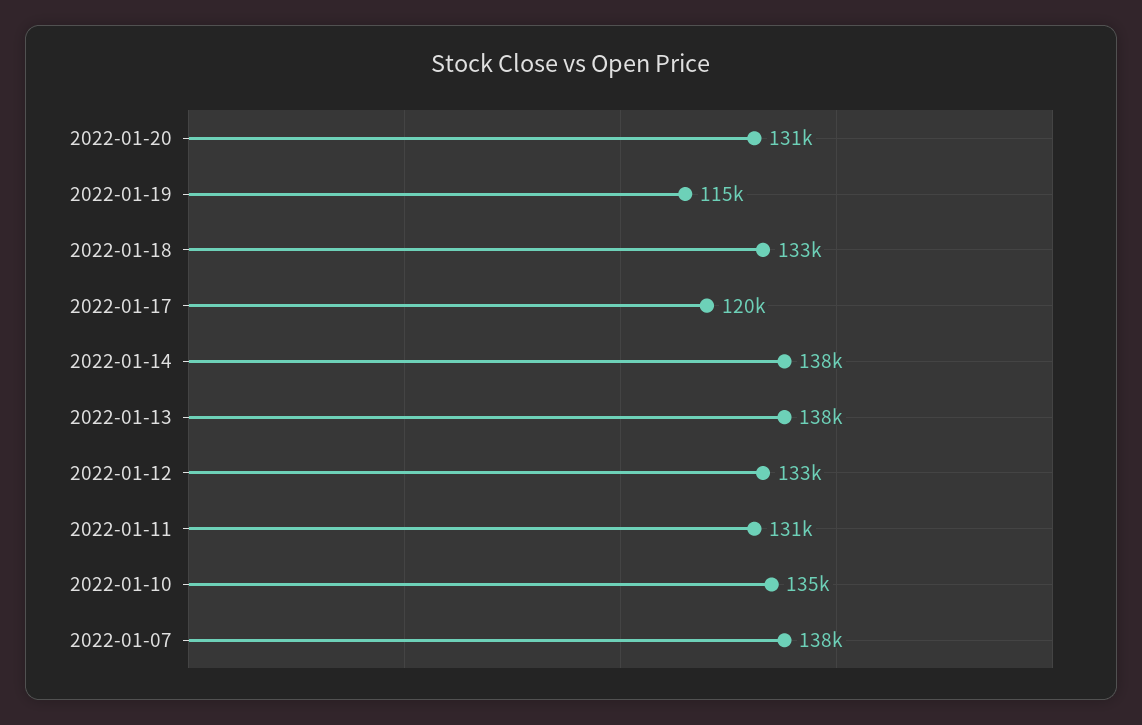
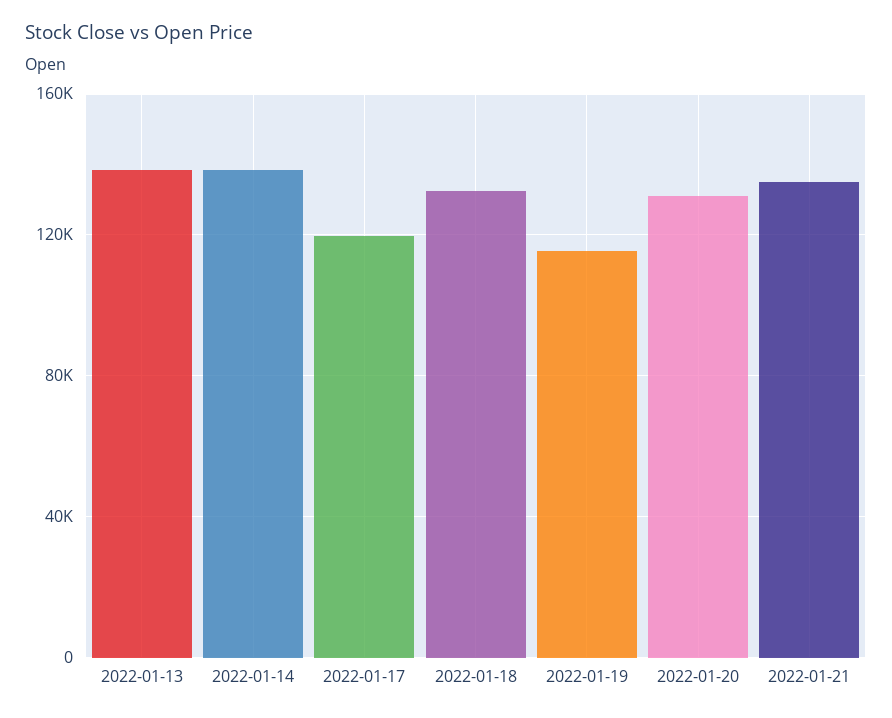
2022-01-12: 133000 -> none
2022-01-11: 131000 -> none
2022-01-10: 135000 -> none
2022-01-07: 138000 -> none
2022-01-21: none -> 135000

